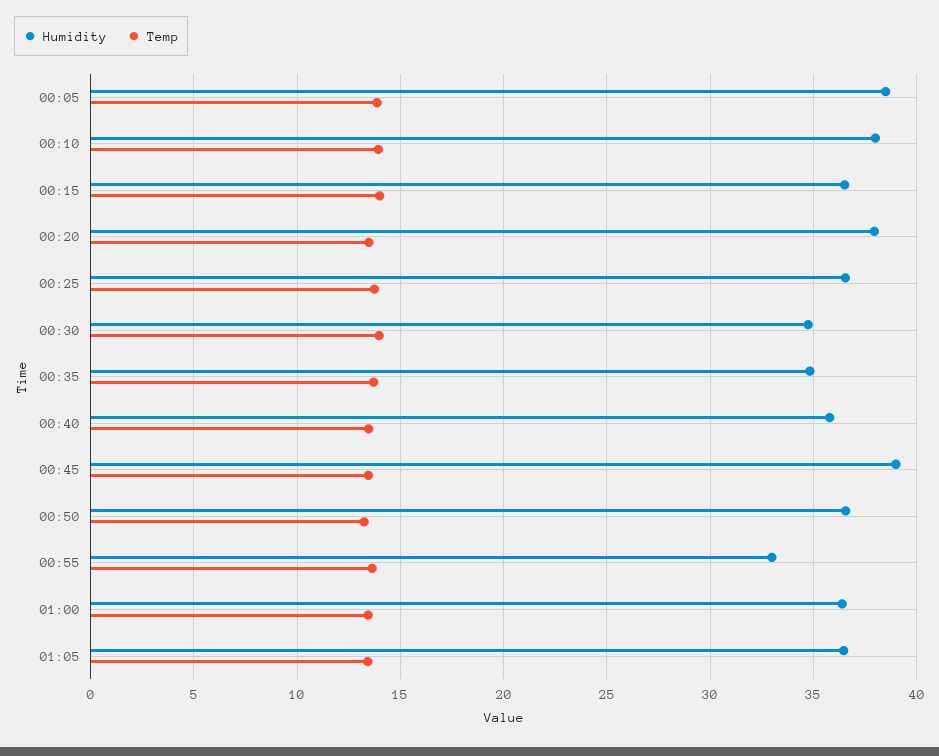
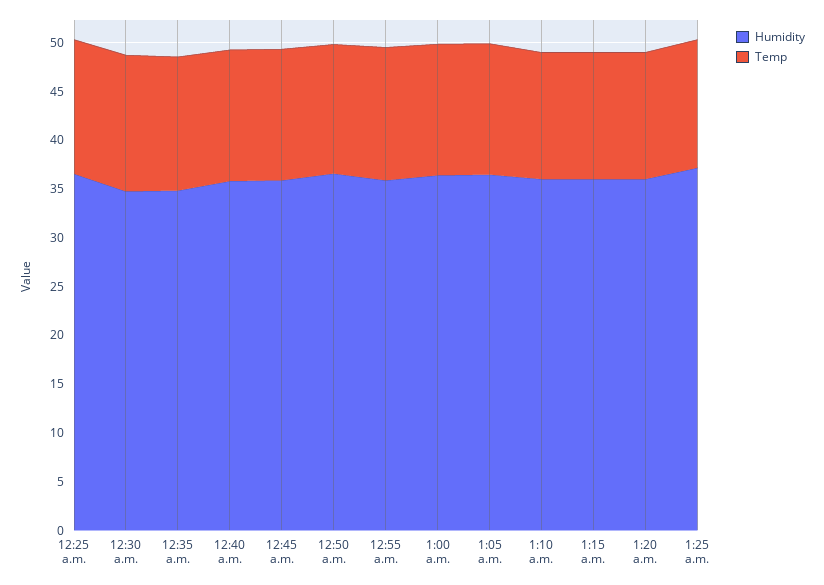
Humidity, 00:05: 38.5 -> none
Temp, 00:05: 14 -> none
Humidity, 00:10: 38 -> none
Temp, 00:10: 14 -> none
Humidity, 00:15: 36.5 -> none
Temp, 00:15: 14 -> none
Humidity, 00:20: 38 -> none
Temp, 00:20: 13.5 -> none
Humidity, 00:45: 39 -> 36
Humidity, 00:55: 33 -> 36
Humidity, 1:10 a.m.: none -> 36
Temp, 1:10 a.m.: none -> 13
Humidity, 1:15 a.m.: none -> 36
Temp, 1:15 a.m.: none -> 13
Humidity, 1:20 a.m.: none -> 36
Temp, 1:20 a.m.: none -> 13
Humidity, 1:25 a.m.: none -> 37
Temp, 1:25 a.m.: none -> 13

